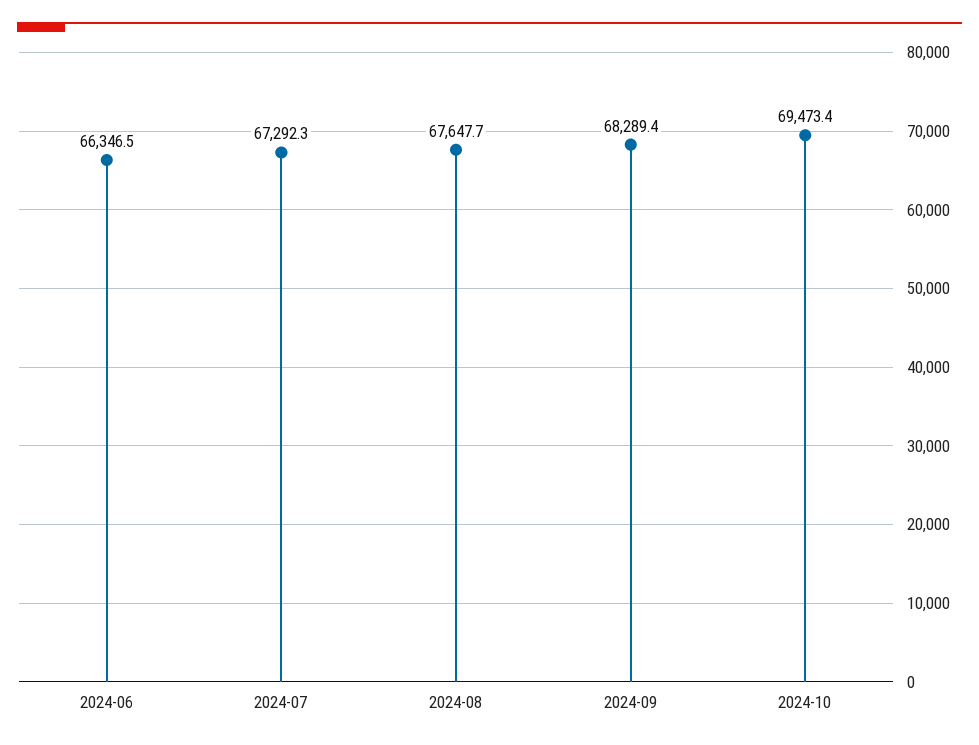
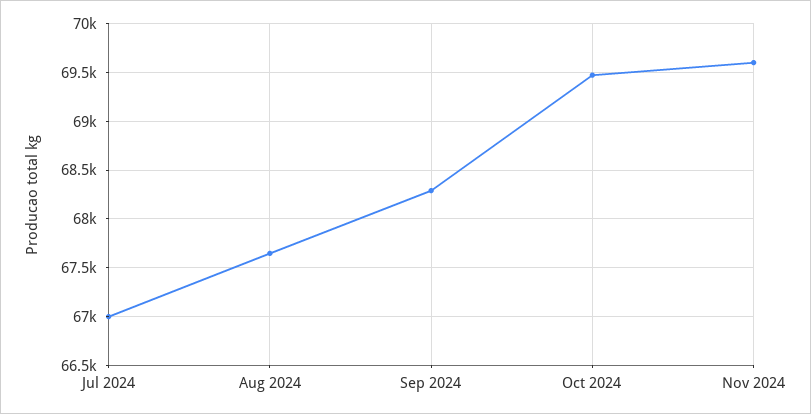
2024-06: 66346.5 -> none
2024-07: 67292.3 -> 67000
Nov 2024: none -> 69600

